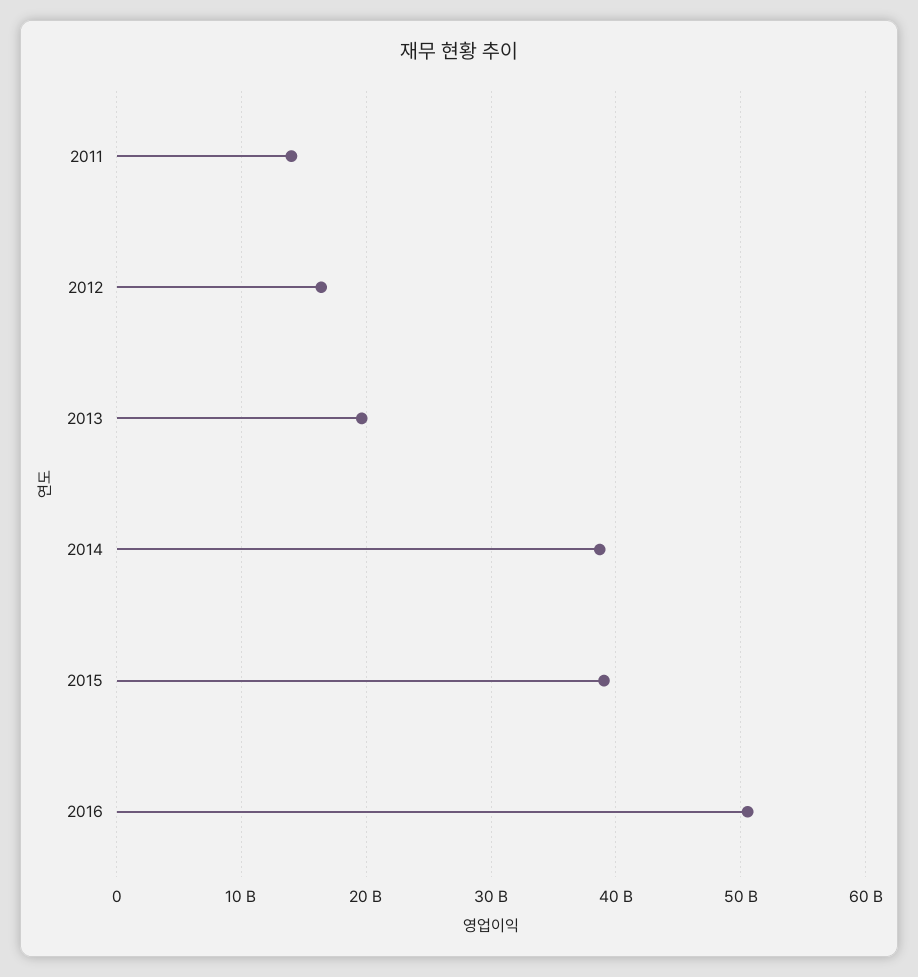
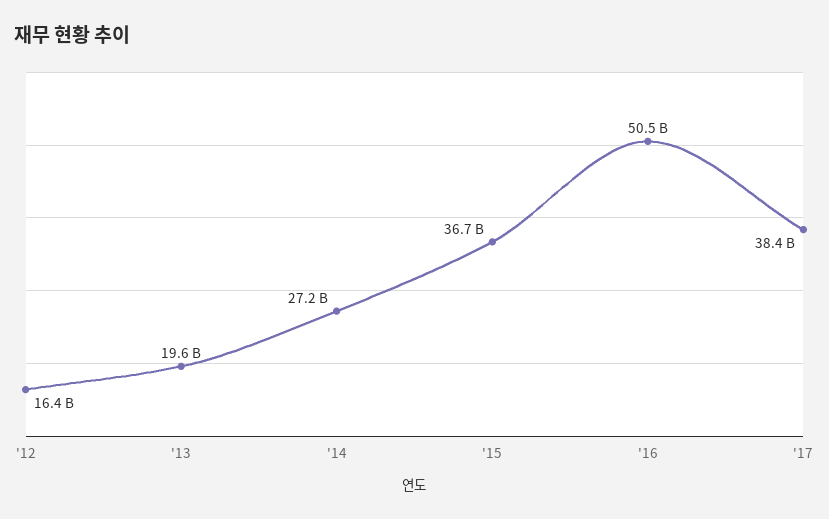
2011: 14000000000 -> none
2014: 39000000000 -> 27200000000
2015: 39000000000 -> 36700000000
'17: none -> 38400000000

